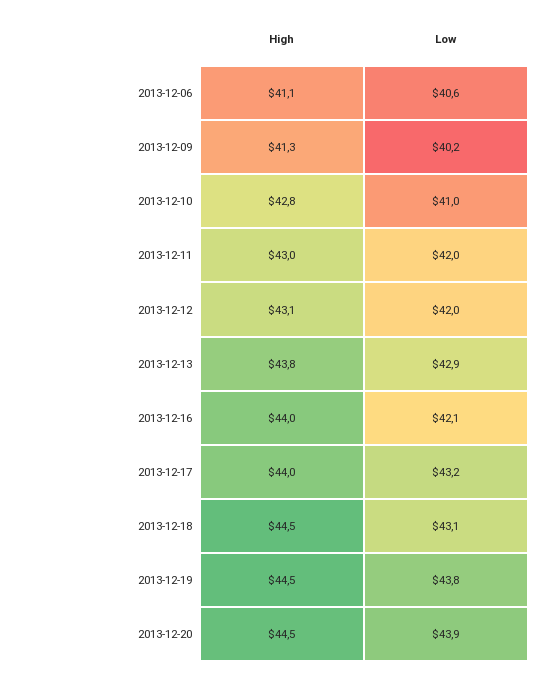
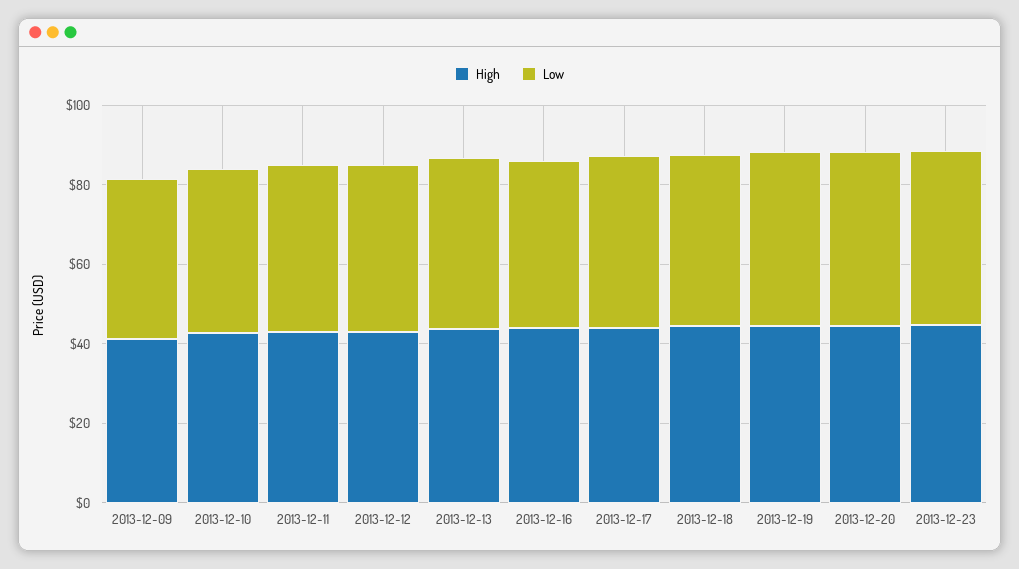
High, 2013-12-06: 41.1 -> none
Low, 2013-12-06: 40.6 -> none
High, 2013-12-23: none -> 45
Low, 2013-12-23: none -> 45

